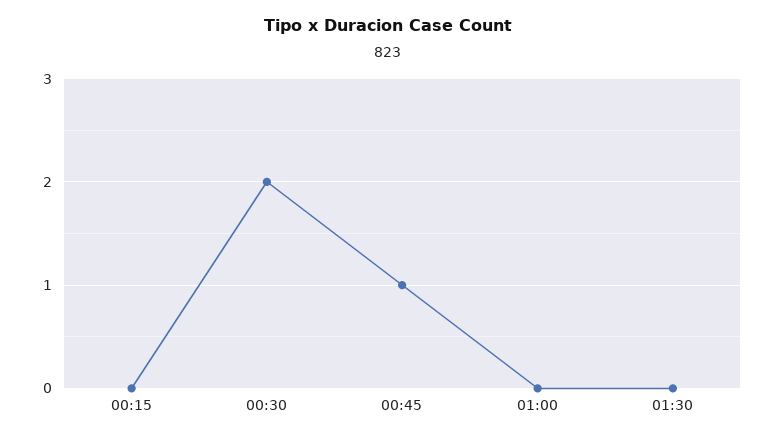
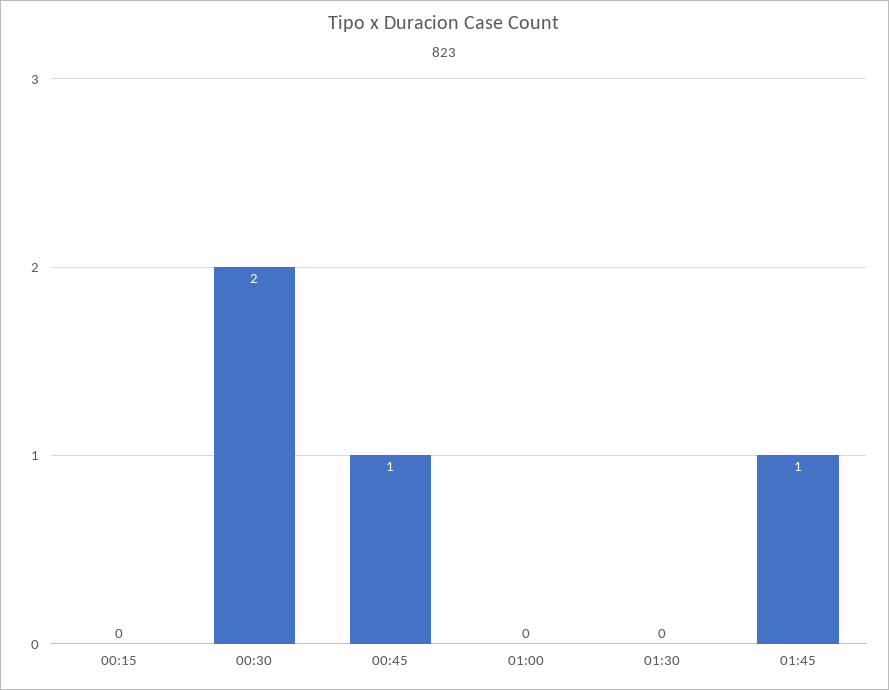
01:45: none -> 1

